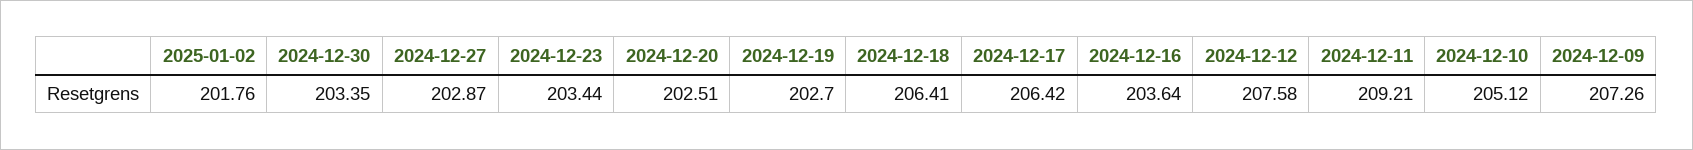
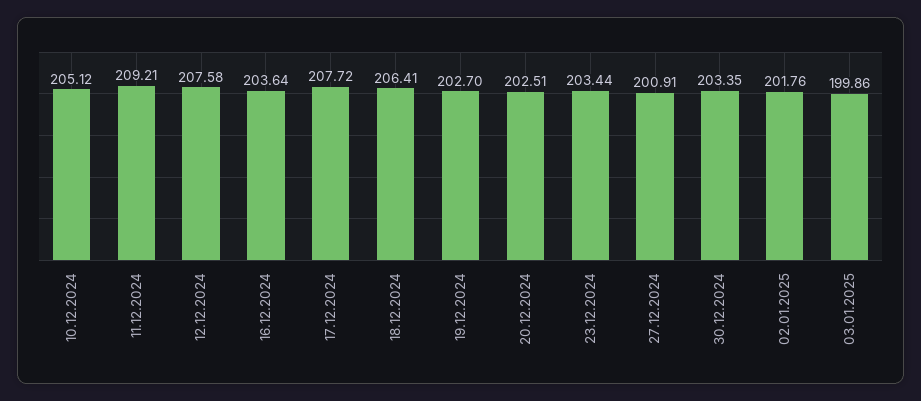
2024-12-27: 202.87 -> 200.91
2024-12-17: 206.42 -> 207.72
2024-12-09: 207.26 -> none
03.01.2025: none -> 199.86

